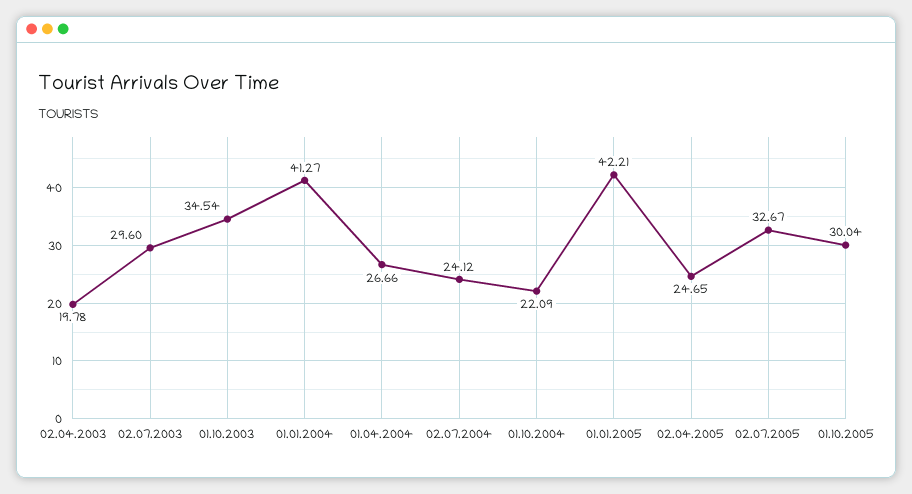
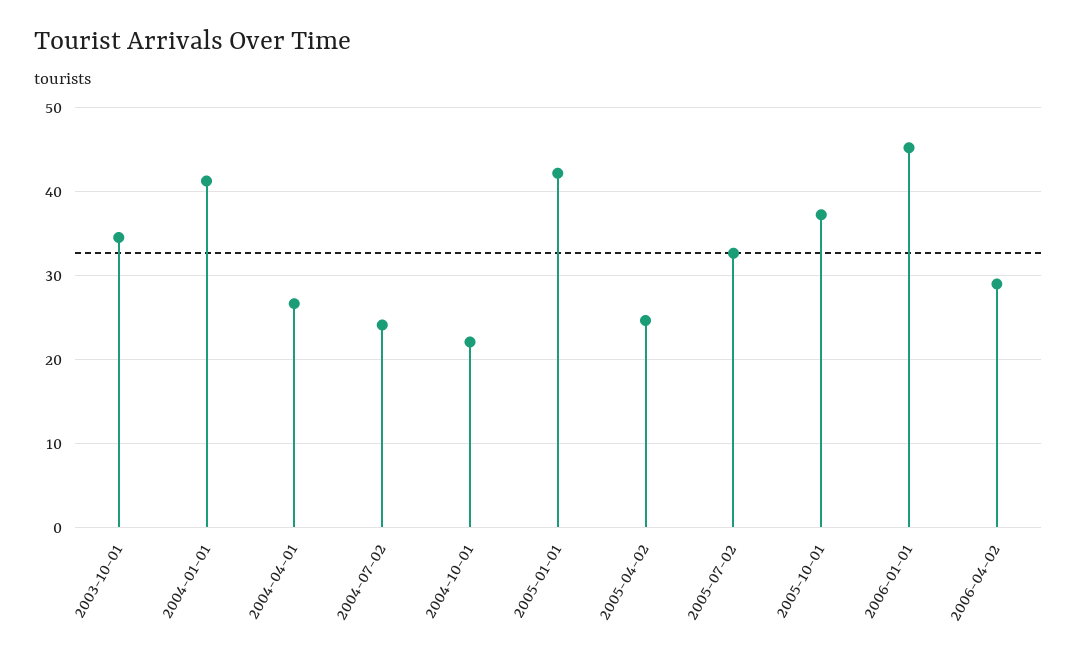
02.04.2003: 19.78 -> none
02.07.2003: 29.6 -> none
01.10.2005: 30.04 -> 37
2006-01-01: none -> 45
2006-04-02: none -> 29

